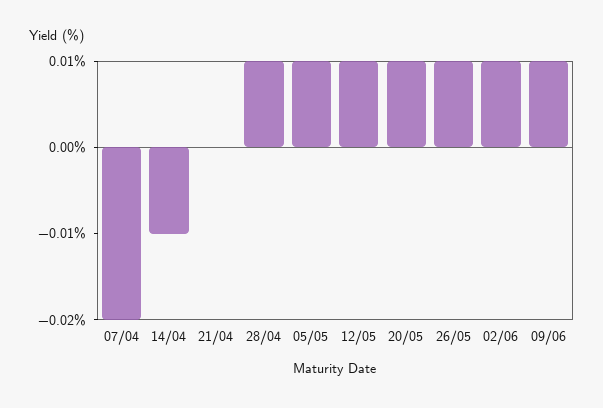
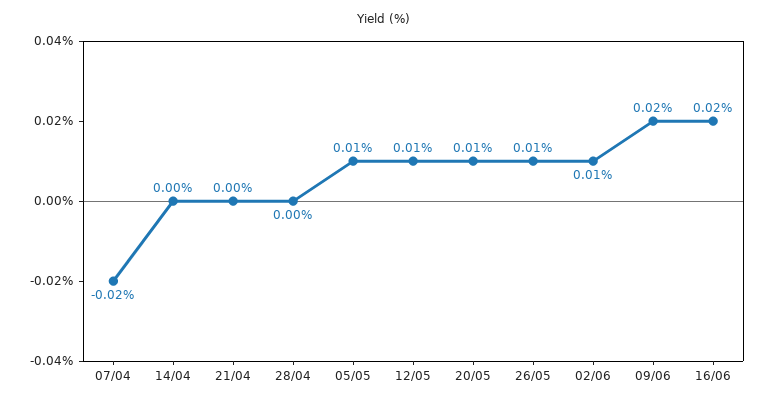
14/04: -0.01 -> 0
28/04: 0.01 -> 0
09/06: 0.01 -> 0.02
16/06: none -> 0.02

